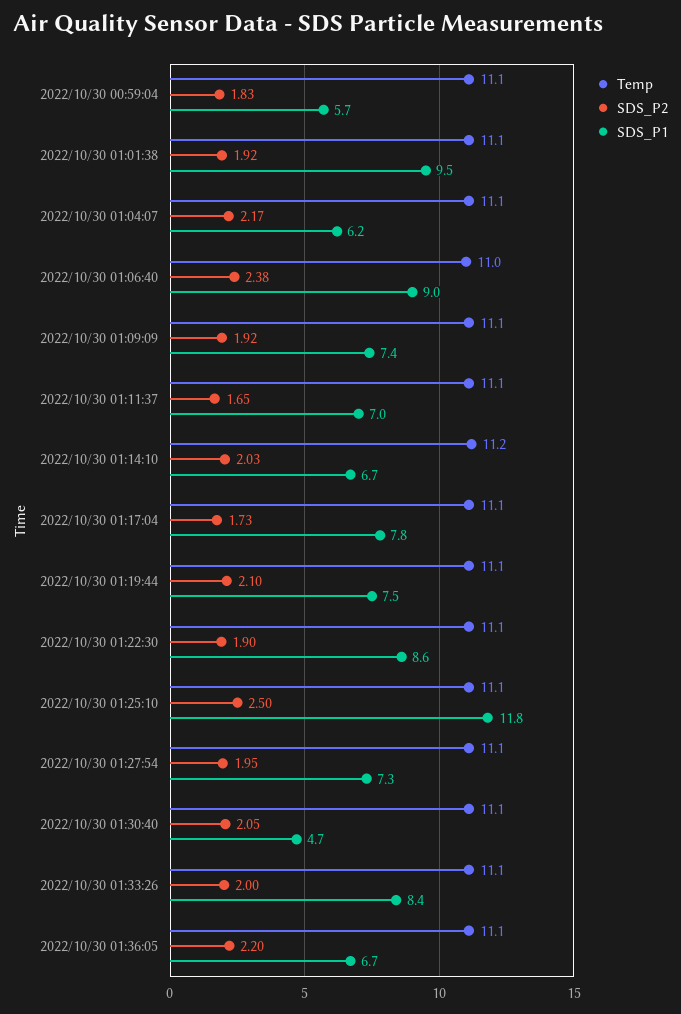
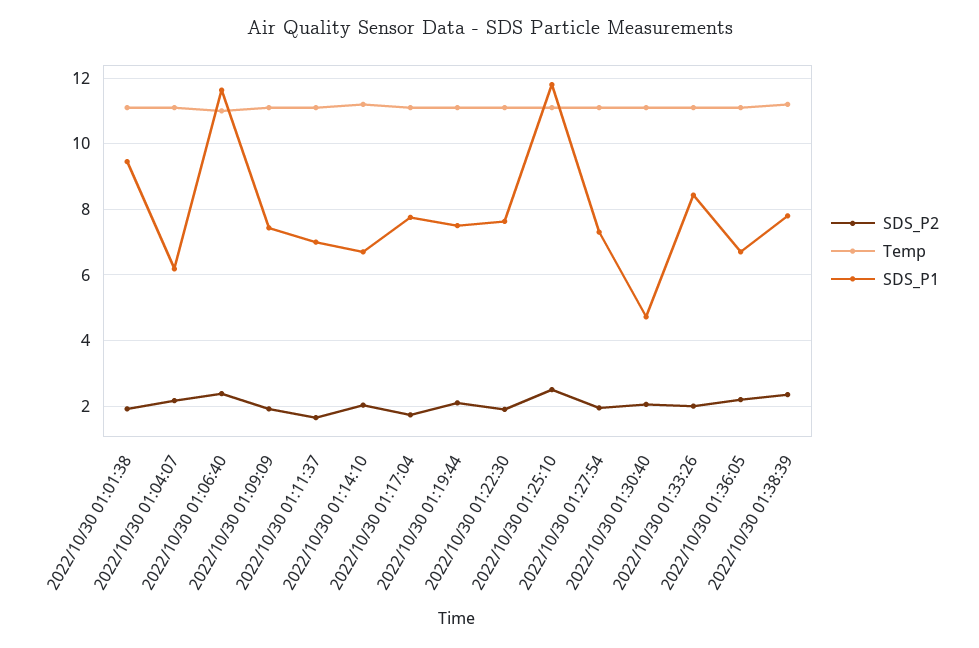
Temp, 2022/10/30 00:59:04: 11.1 -> none
SDS_P2, 2022/10/30 00:59:04: 1.83 -> none
SDS_P1, 2022/10/30 00:59:04: 5.7 -> none
SDS_P1, 2022/10/30 01:06:40: 9 -> 11.6
SDS_P1, 2022/10/30 01:22:30: 8.6 -> 7.6
SDS_P2, 2022/10/30 01:38:39: none -> 2.4
Temp, 2022/10/30 01:38:39: none -> 11.2
SDS_P1, 2022/10/30 01:38:39: none -> 7.8

